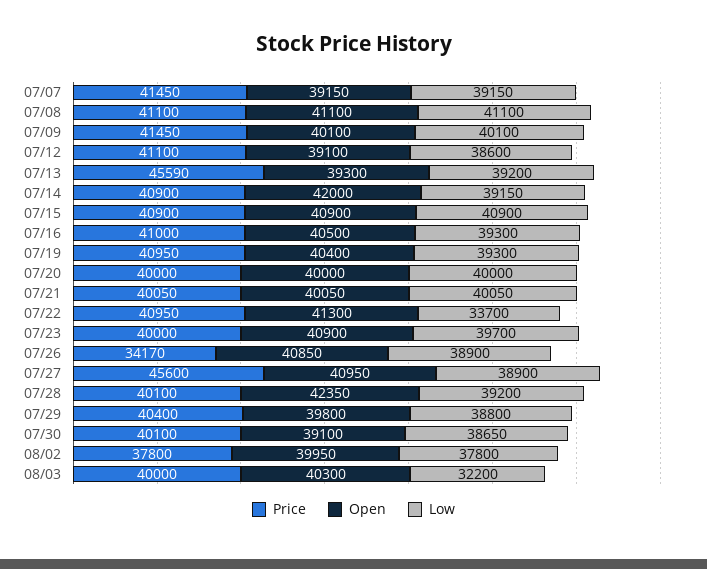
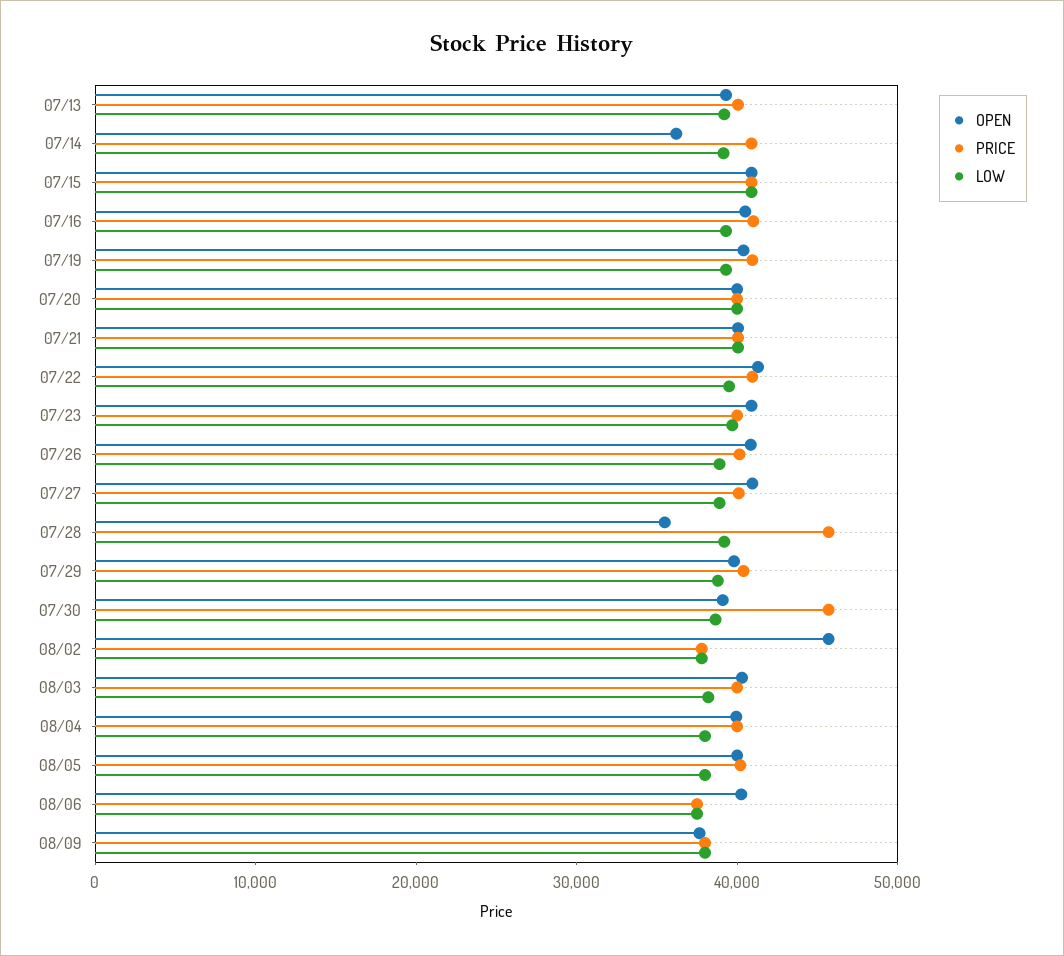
Price, 07/07: 41450 -> none
Open, 07/07: 39150 -> none
Low, 07/07: 39150 -> none
Price, 07/08: 41100 -> none
Open, 07/08: 41100 -> none
Low, 07/08: 41100 -> none
Price, 07/09: 41450 -> none
Open, 07/09: 40100 -> none
Low, 07/09: 40100 -> none
Price, 07/12: 41100 -> none
Open, 07/12: 39100 -> none
Low, 07/12: 38600 -> none
Price, 07/13: 45590 -> 40000
Open, 07/14: 42000 -> 36000
Low, 07/22: 33700 -> 40000
Price, 07/26: 34170 -> 40000
Price, 07/27: 45600 -> 40000
Price, 07/28: 40100 -> 46000
Open, 07/28: 42350 -> 36000
Price, 07/30: 40100 -> 46000
Open, 08/02: 39950 -> 46000
Low, 08/03: 32200 -> 38000
Open, 08/04: none -> 40000
Price, 08/04: none -> 40000
Low, 08/04: none -> 38000
Open, 08/05: none -> 40000
Price, 08/05: none -> 40000
Low, 08/05: none -> 38000
Open, 08/06: none -> 40000
Price, 08/06: none -> 38000
Low, 08/06: none -> 38000
Open, 08/09: none -> 38000
Price, 08/09: none -> 38000
Low, 08/09: none -> 38000

